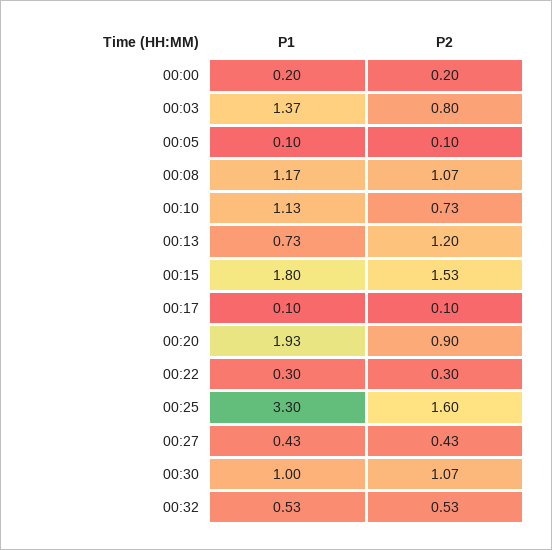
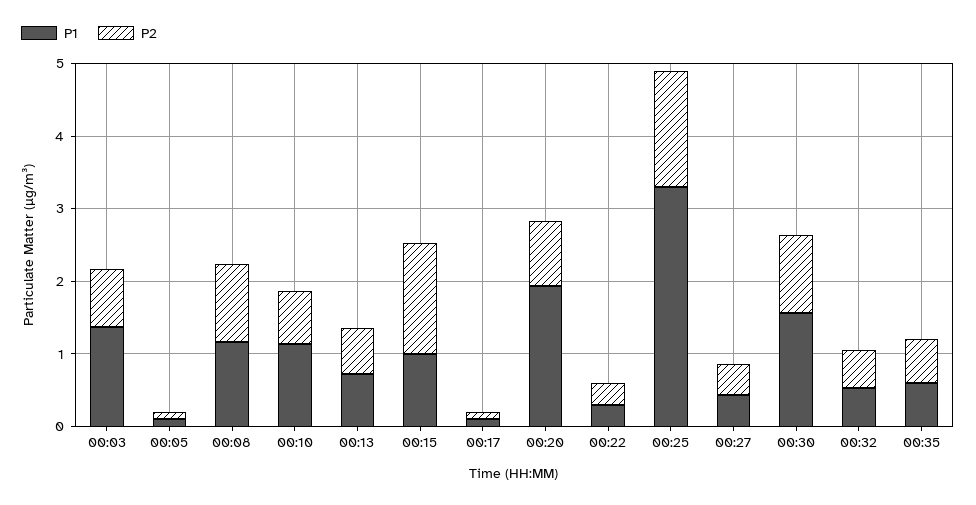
P1, 00:00: 0.2 -> none
P2, 00:00: 0.2 -> none
P2, 00:13: 1.2 -> 0.6
P1, 00:15: 1.8 -> 1
P1, 00:30: 1 -> 1.6
P1, 00:35: none -> 0.6
P2, 00:35: none -> 0.6

